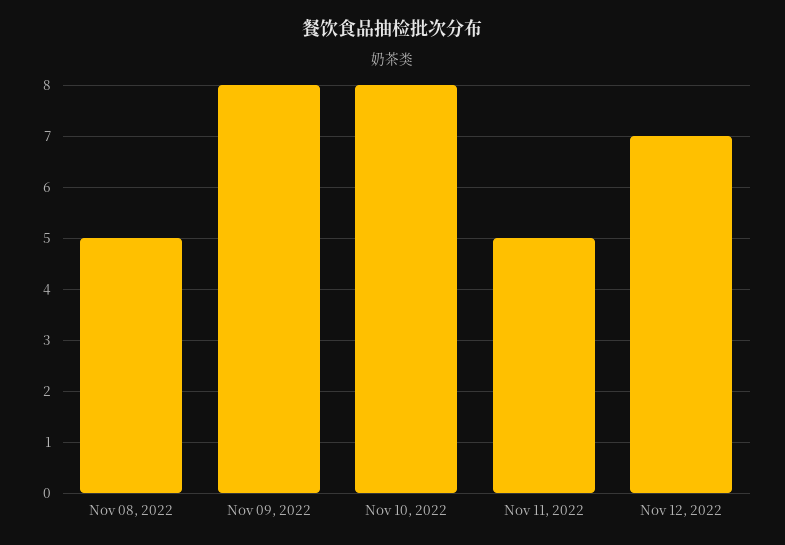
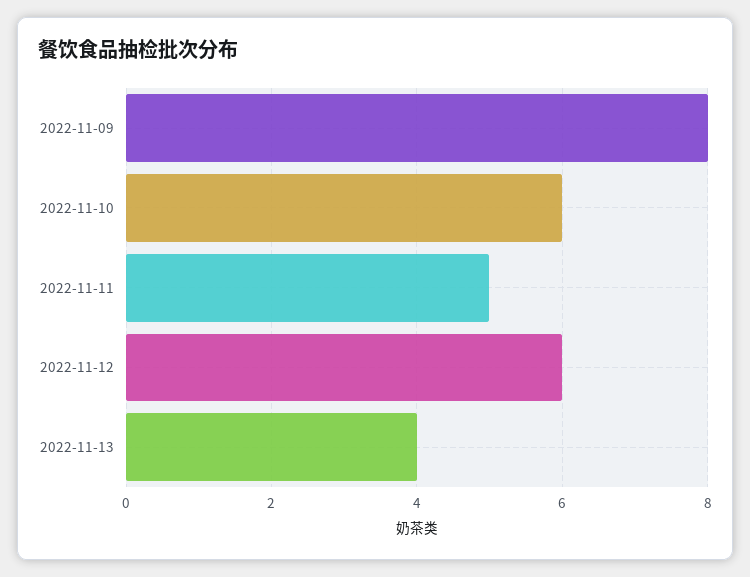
Nov 08, 2022: 5 -> none
Nov 10, 2022: 8 -> 6
Nov 12, 2022: 7 -> 6
2022-11-13: none -> 4

